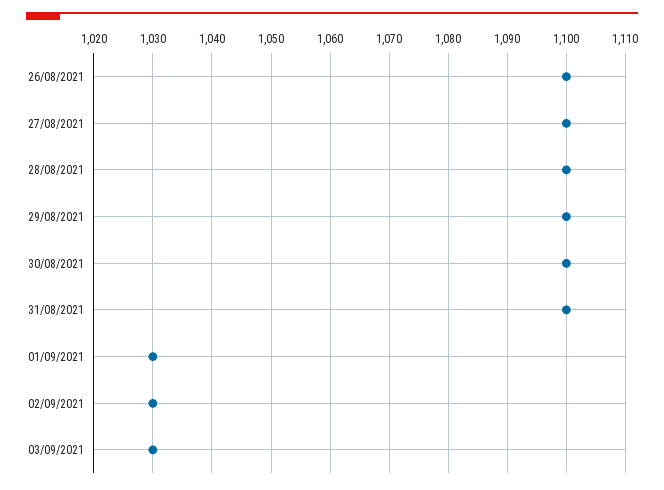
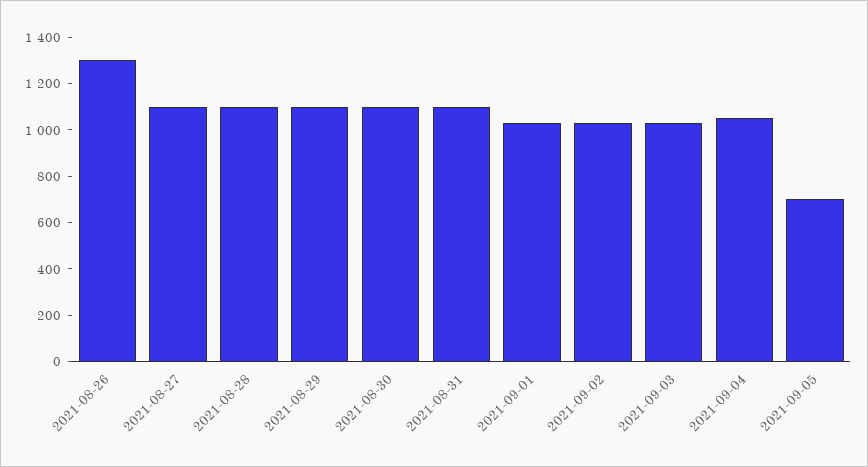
26/08/2021: 1100 -> 1300
2021-09-04: none -> 1050
2021-09-05: none -> 700

